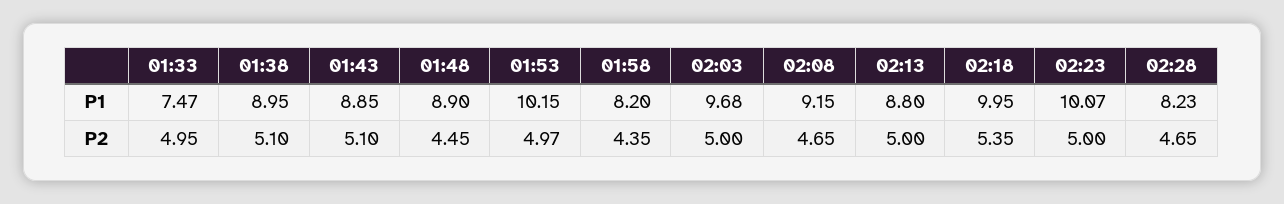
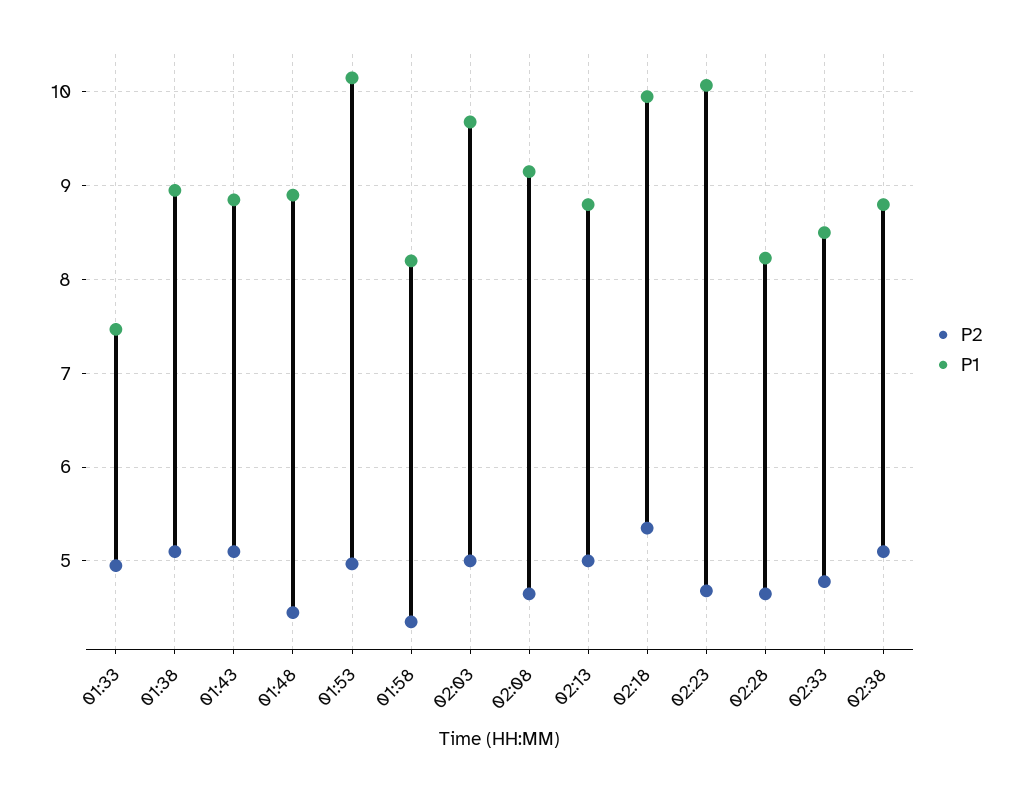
P2, 02:23: 5 -> 4.7
P2, 02:33: none -> 4.8
P1, 02:33: none -> 8.5
P2, 02:38: none -> 5.1
P1, 02:38: none -> 8.8

